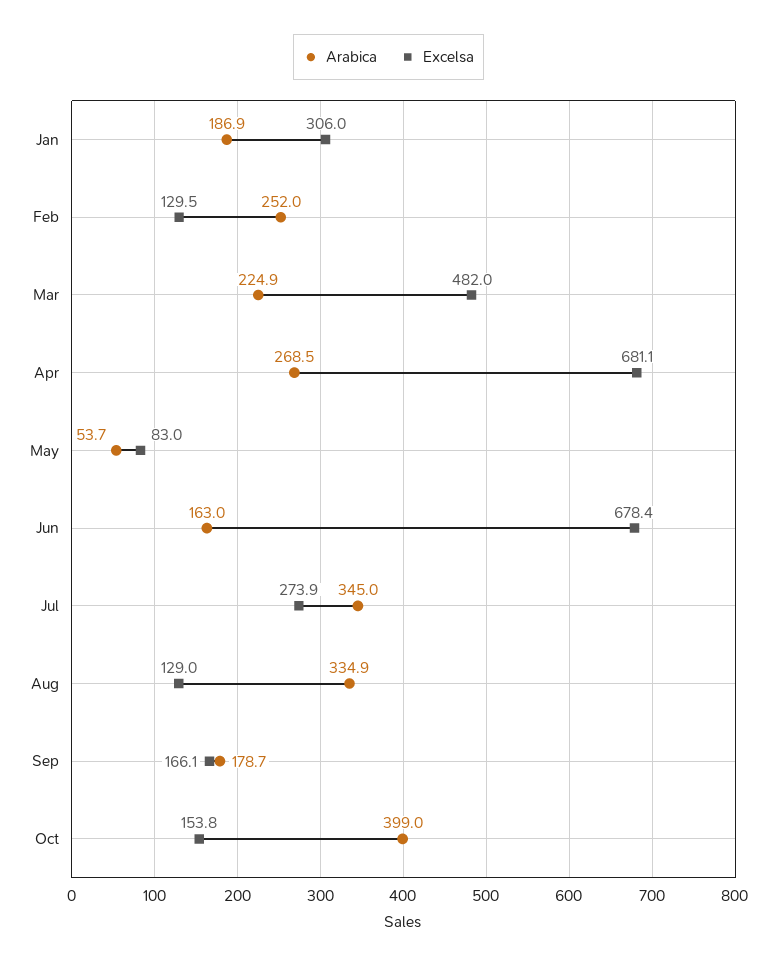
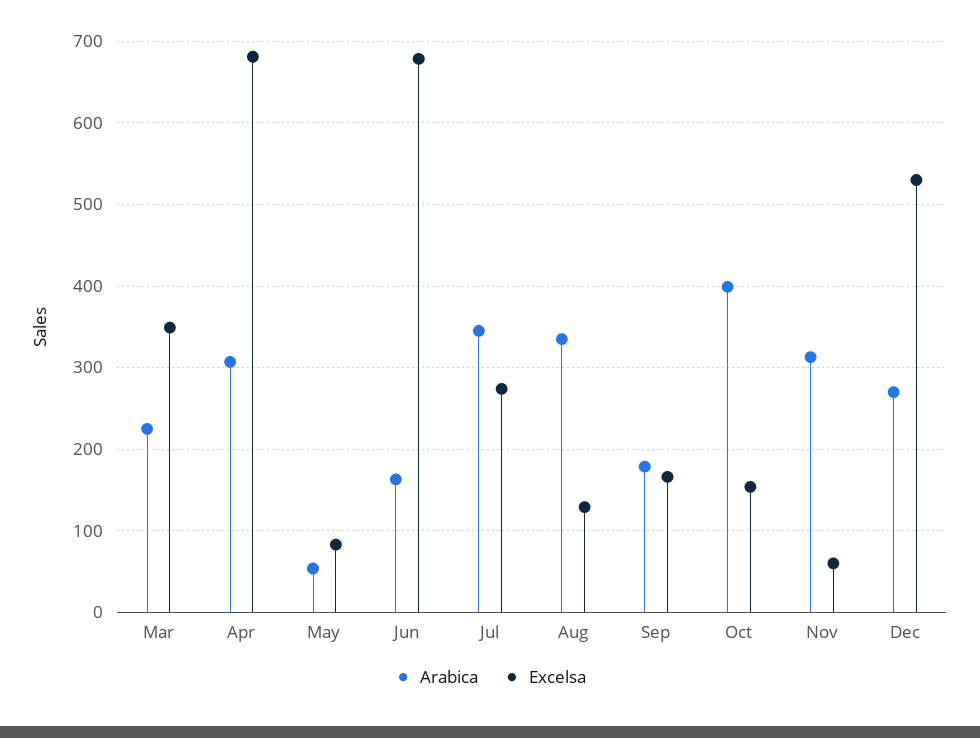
Arabica, Jan: 186.9 -> none
Excelsa, Jan: 306 -> none
Arabica, Feb: 252 -> none
Excelsa, Feb: 129.5 -> none
Excelsa, Mar: 482 -> 350
Arabica, Apr: 268.5 -> 310
Arabica, Nov: none -> 310
Excelsa, Nov: none -> 60
Arabica, Dec: none -> 270
Excelsa, Dec: none -> 530

